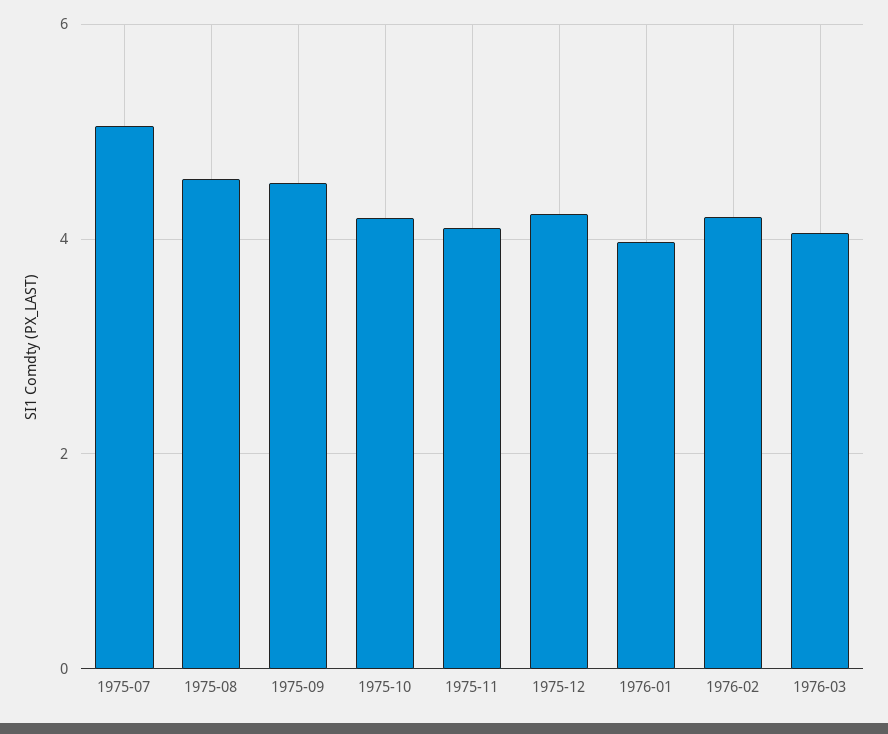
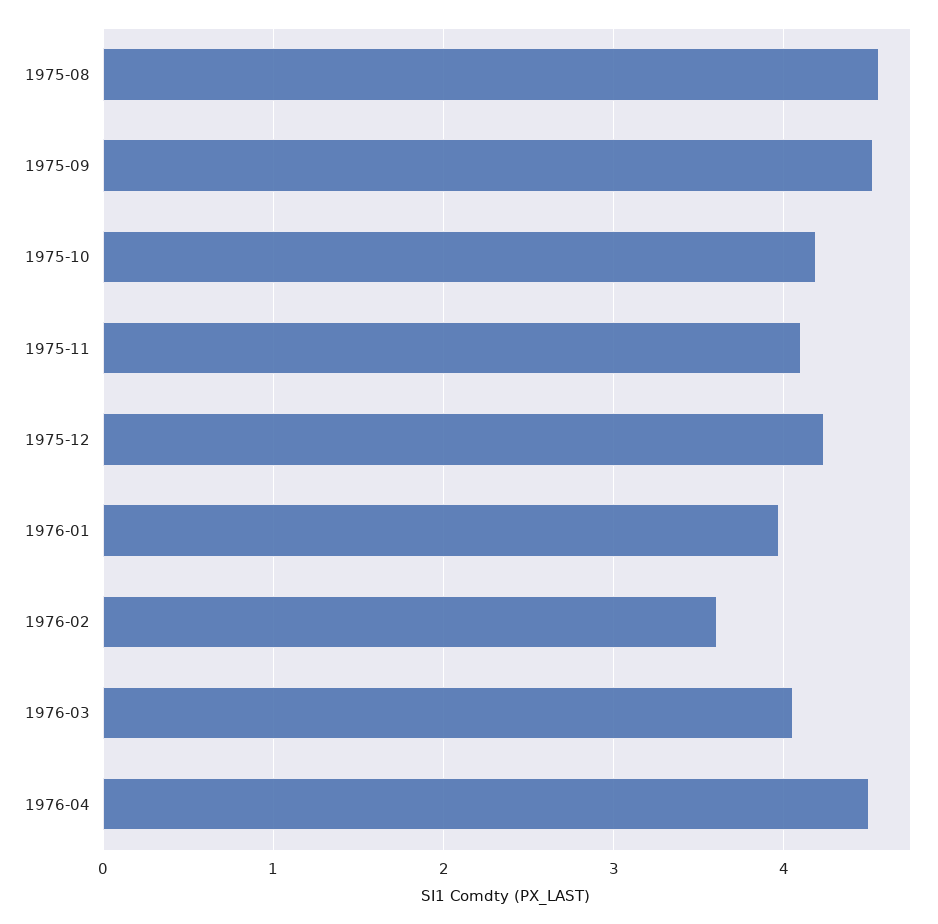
1975-07: 5 -> none
1976-02: 4.2 -> 3.6
1976-04: none -> 4.5

